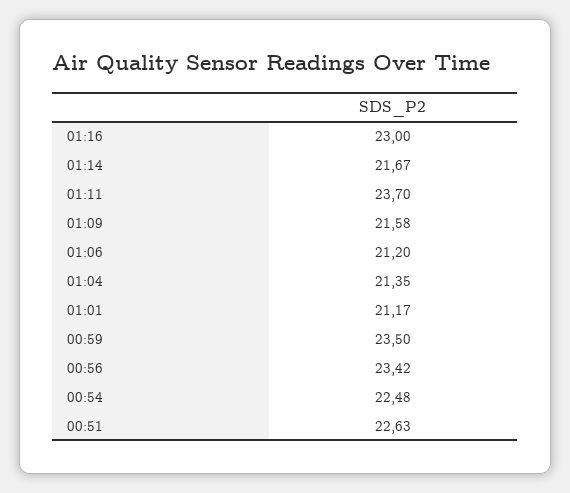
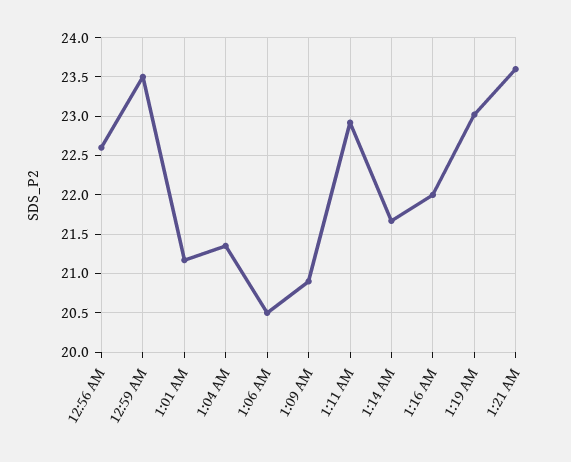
01:16: 23 -> 22
01:11: 23.7 -> 22.9
01:09: 21.58 -> 20.9
01:06: 21.2 -> 20.5
00:56: 23.42 -> 22.6
00:54: 22.48 -> none
00:51: 22.63 -> none
1:19 AM: none -> 23
1:21 AM: none -> 23.6

